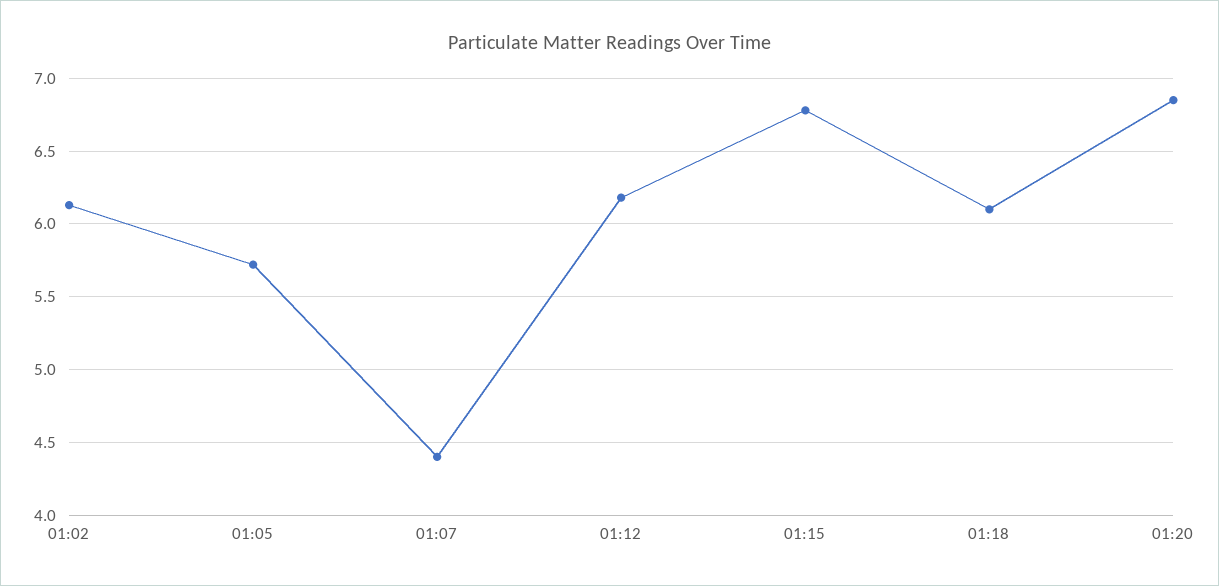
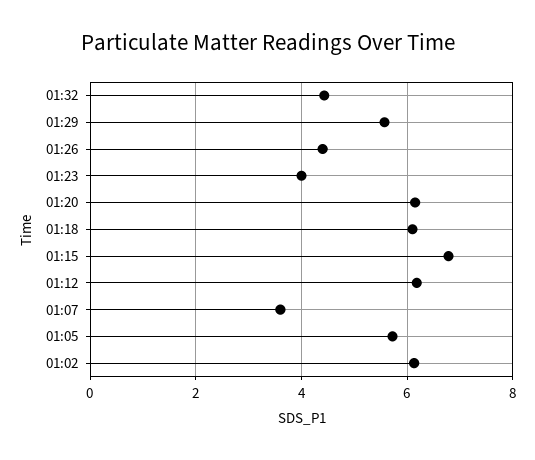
01:07: 4.4 -> 3.6
01:20: 6.85 -> 6.2
01:32: none -> 4.4
01:29: none -> 5.6
01:26: none -> 4.4
01:23: none -> 4

